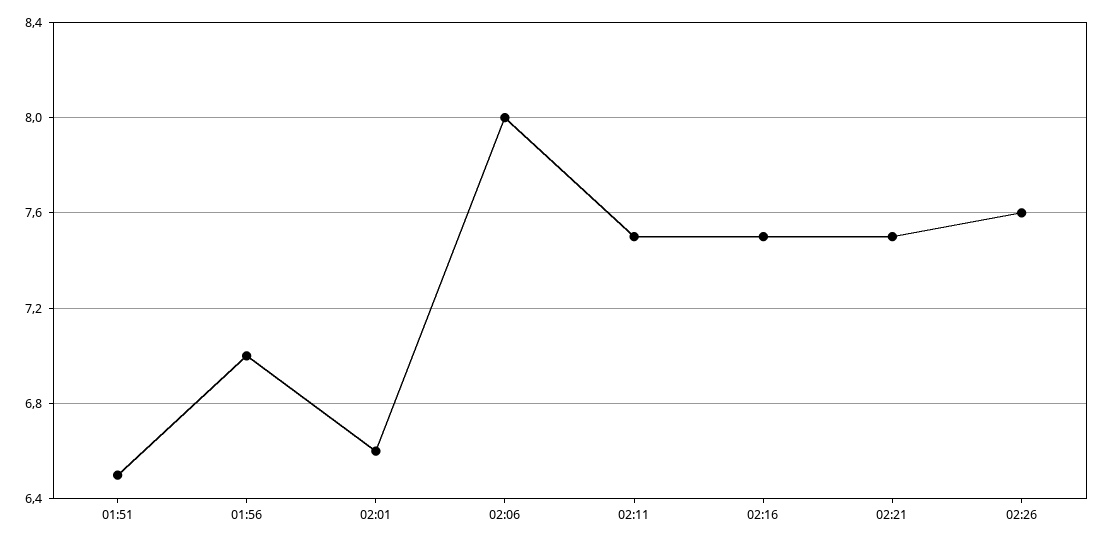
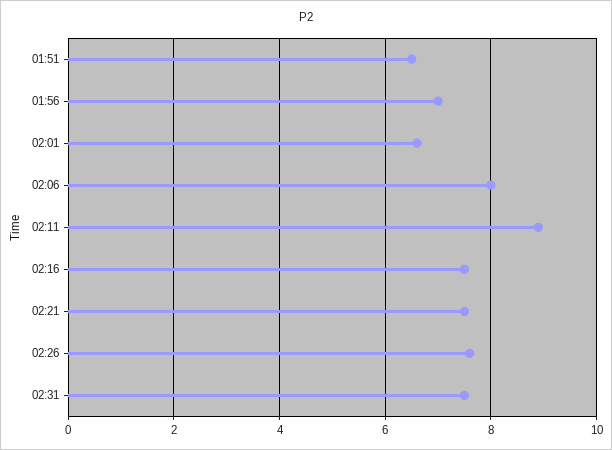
02:11: 7.5 -> 9
02:31: none -> 7.5

